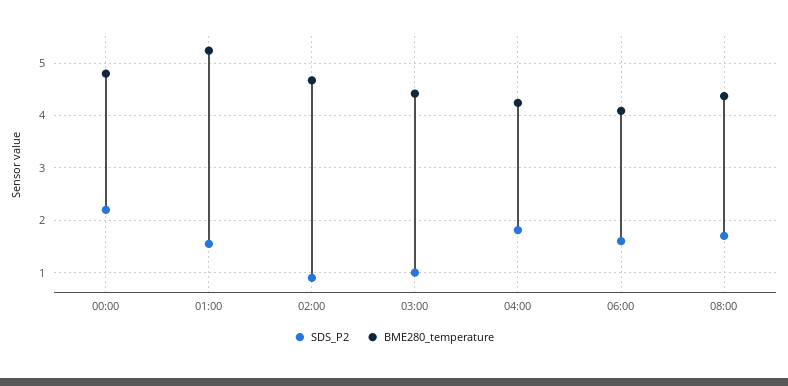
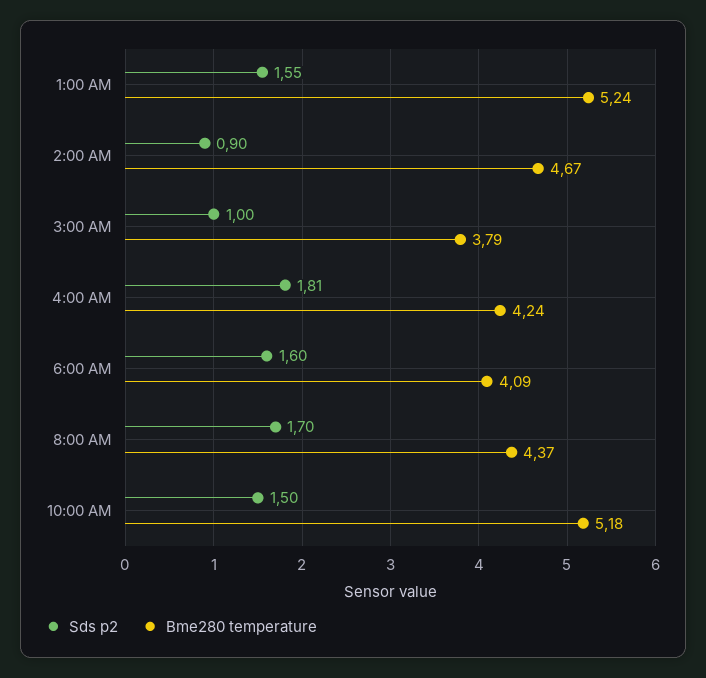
SDS_P2, 00:00: 2.2 -> none
BME280_temperature, 00:00: 4.8 -> none
BME280_temperature, 03:00: 4.4 -> 3.79
SDS_P2, 10:00 AM: none -> 1.5
BME280_temperature, 10:00 AM: none -> 5.18

